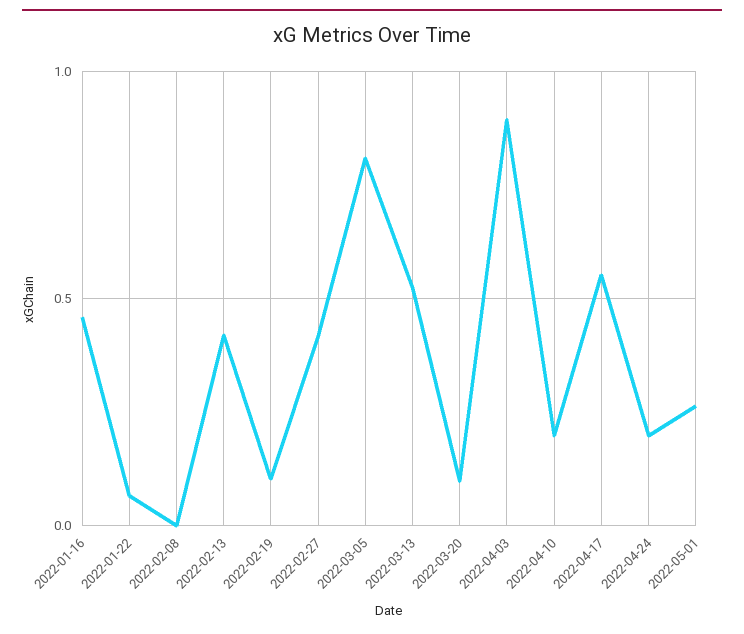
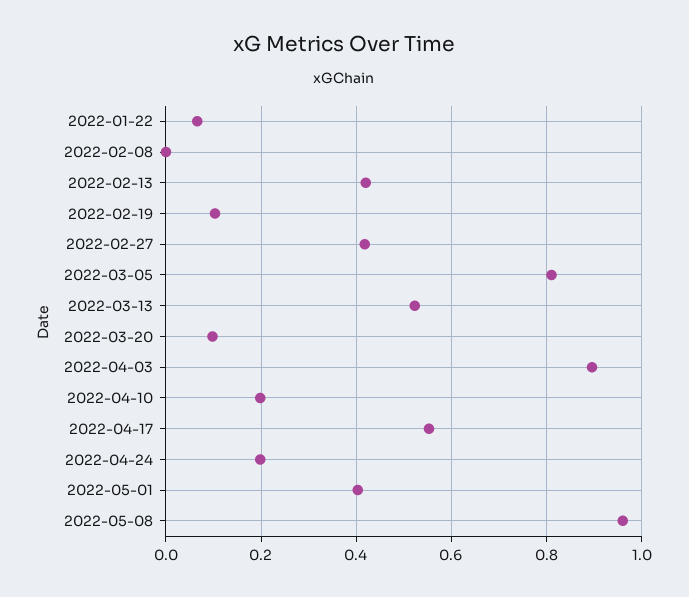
2022-01-16: 0.45 -> none
2022-05-01: 0.25 -> 0.4
2022-05-08: none -> 0.96

